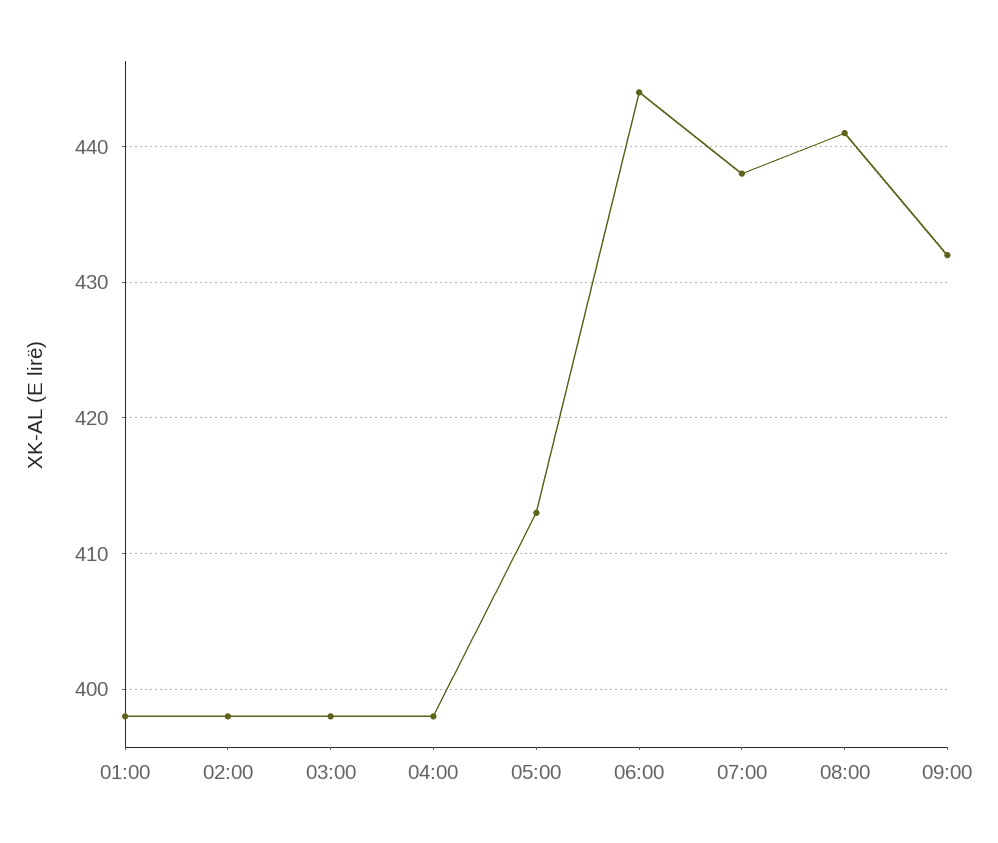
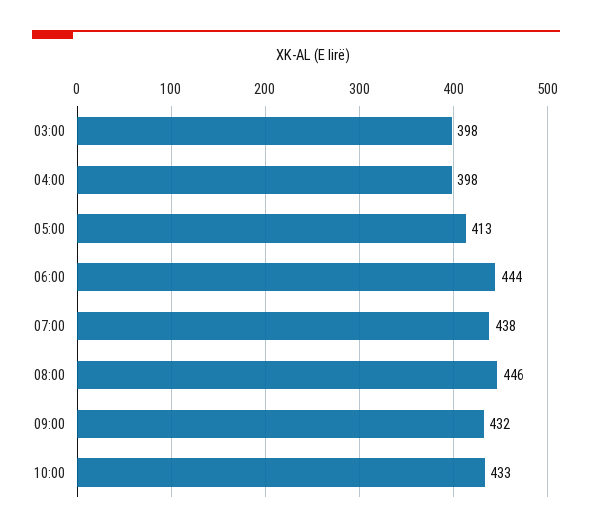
01:00: 398 -> none
02:00: 398 -> none
08:00: 441 -> 446
10:00: none -> 433

